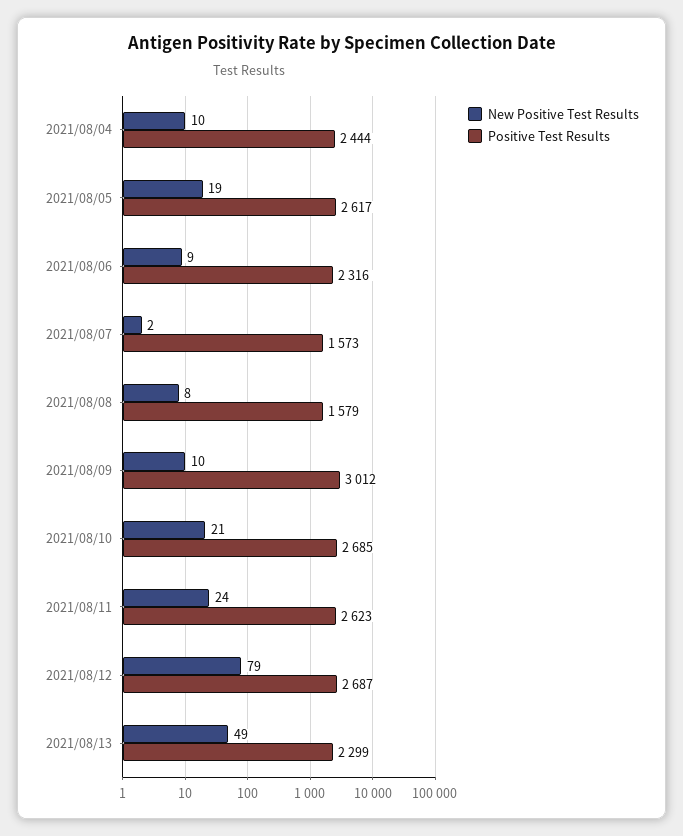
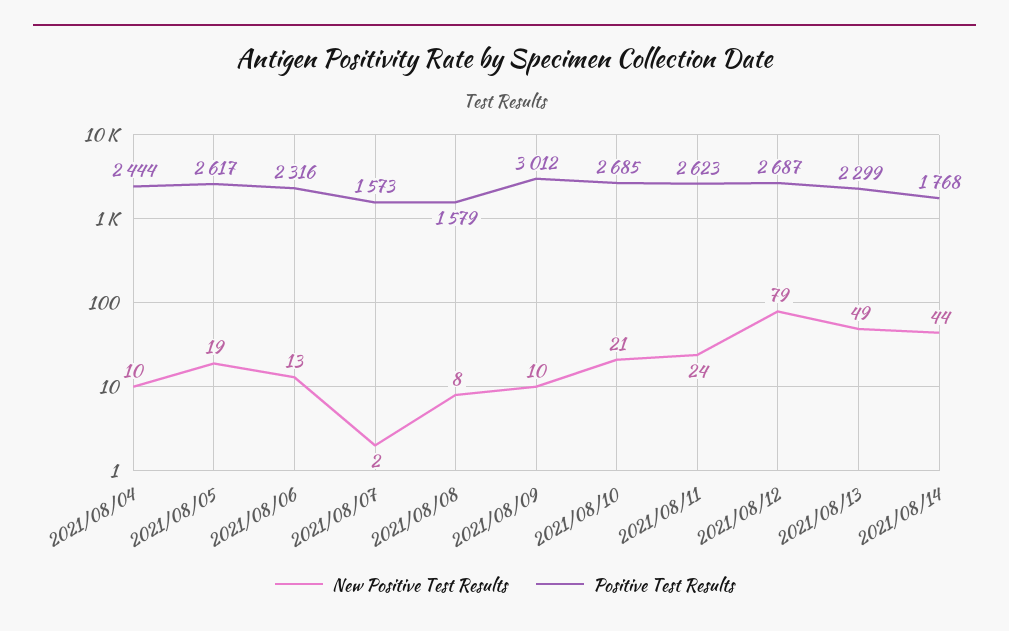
New Positive Test Results, 2021/08/06: 9 -> 13
New Positive Test Results, 2021/08/14: none -> 44
Positive Test Results, 2021/08/14: none -> 1768

